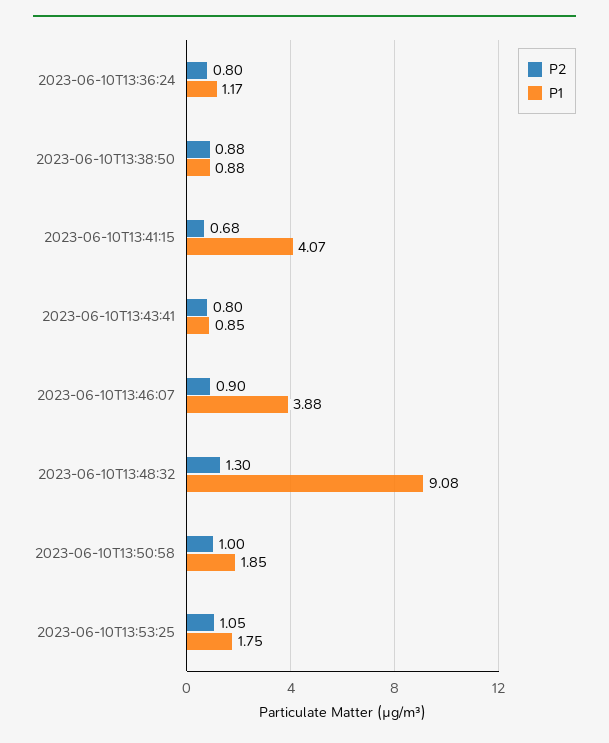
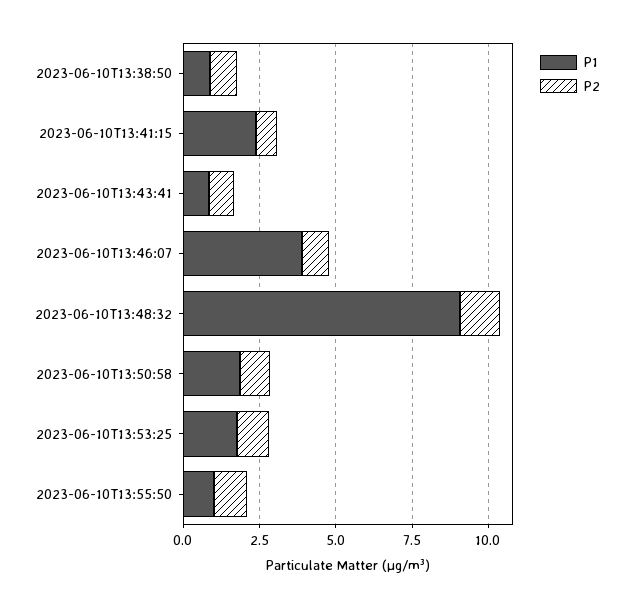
P2, 2023-06-10T13:36:24: 0.8 -> none
P1, 2023-06-10T13:36:24: 1.17 -> none
P1, 2023-06-10T13:41:15: 4.07 -> 2.5
P1, 2023-06-10T13:55:50: none -> 1
P2, 2023-06-10T13:55:50: none -> 1

